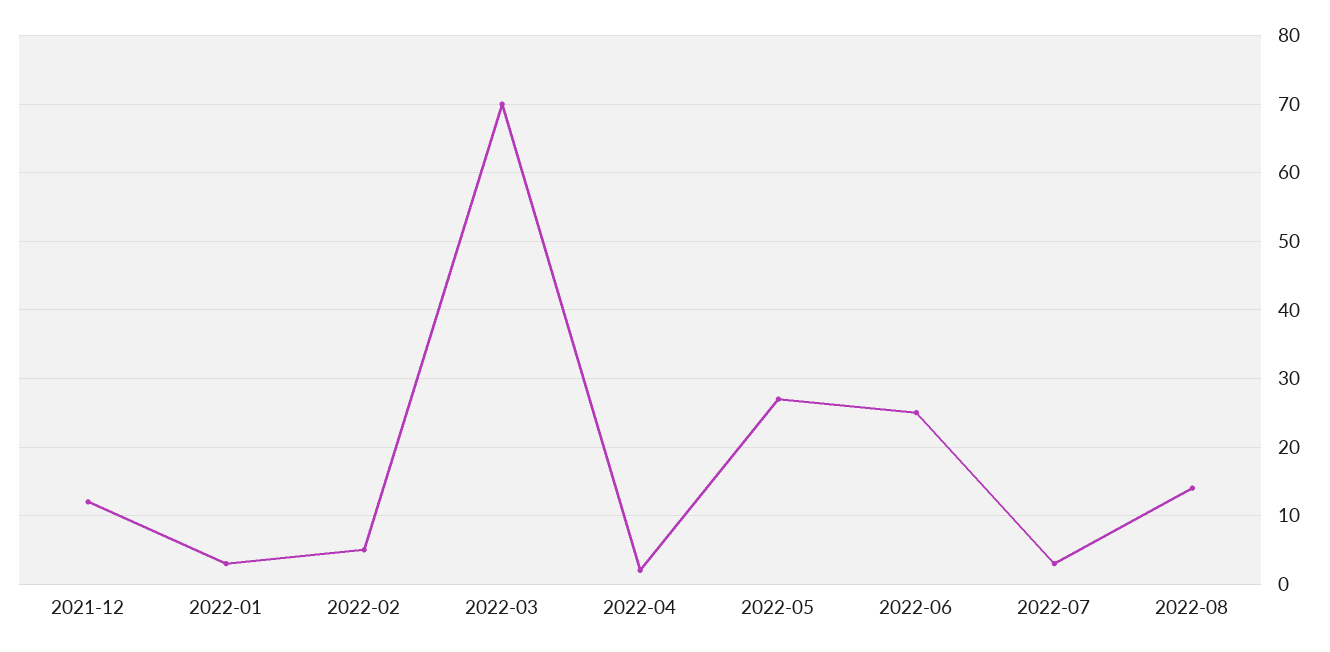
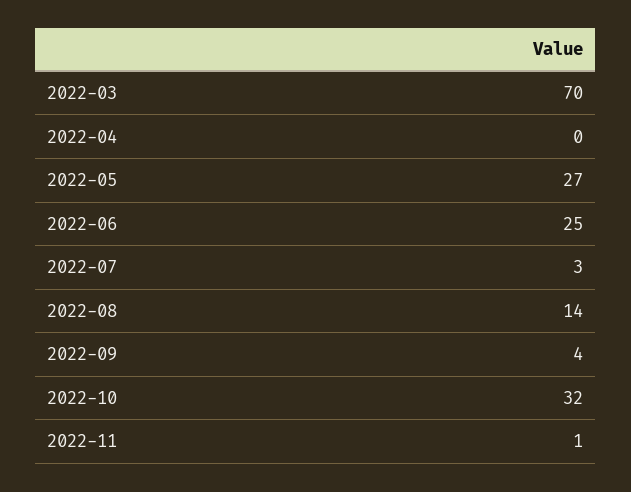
2021-12: 12 -> none
2022-01: 3 -> none
2022-02: 5 -> none
2022-04: 2 -> 0
2022-09: none -> 4
2022-10: none -> 32
2022-11: none -> 1

